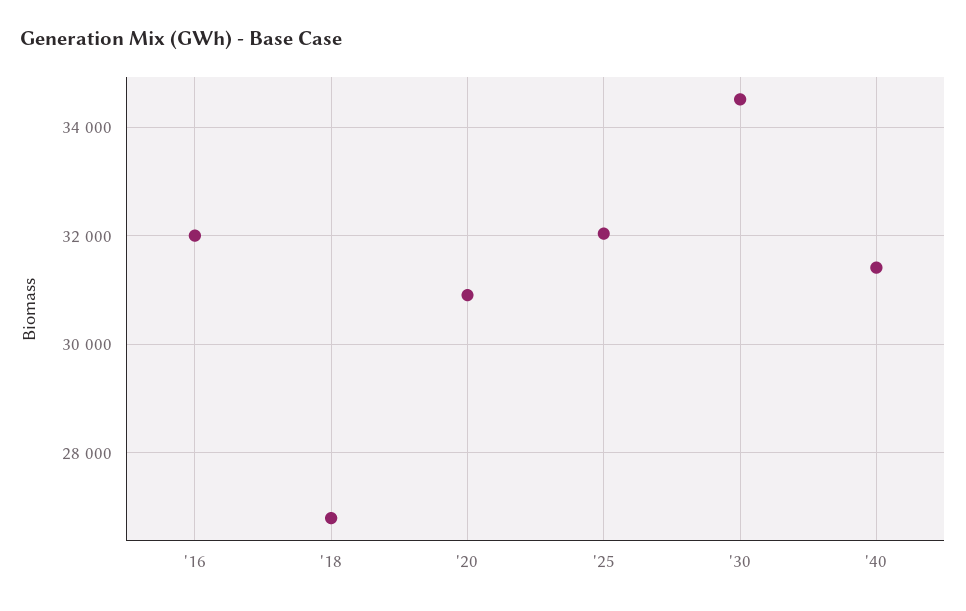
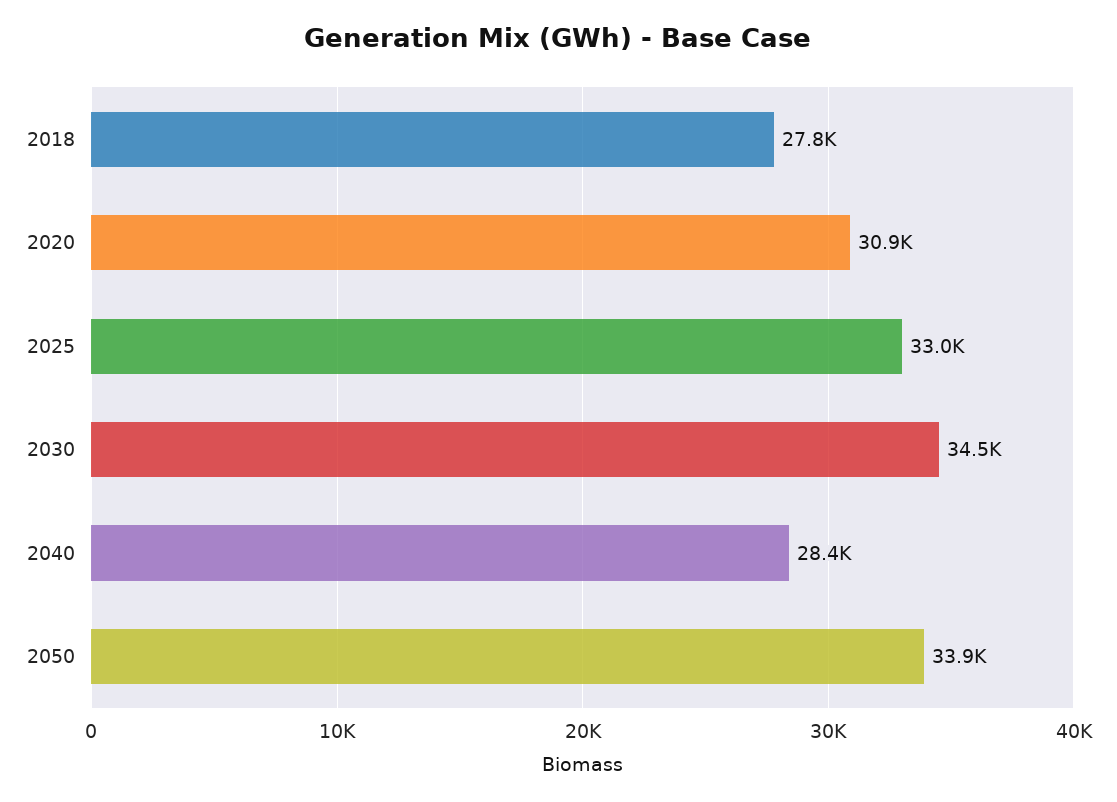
'16: 32000 -> none
'18: 26800 -> 27800
'25: 32000 -> 33000
'40: 31400 -> 28400
2050: none -> 33900

